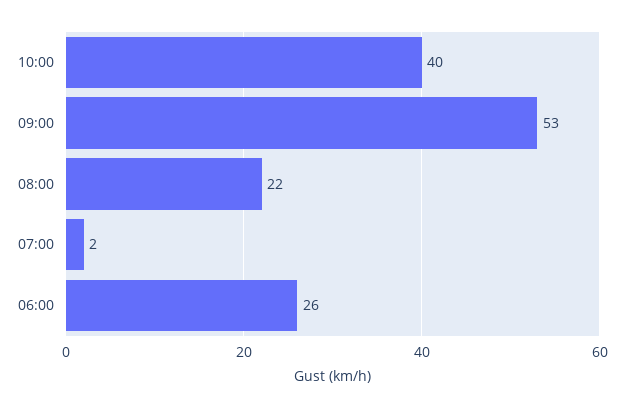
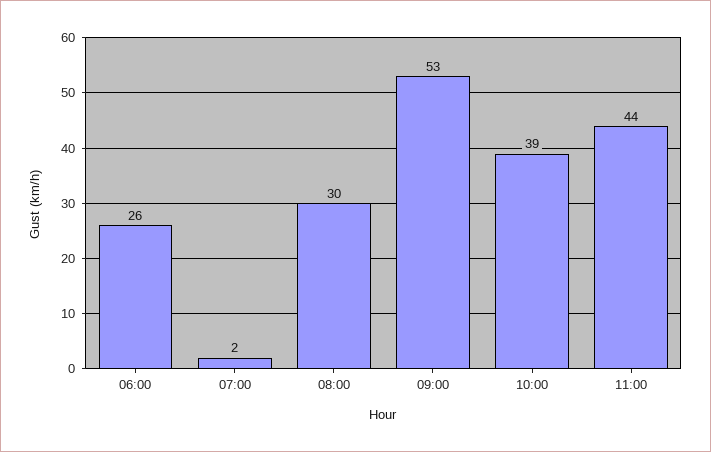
10:00: 40 -> 39
08:00: 22 -> 30
11:00: none -> 44

